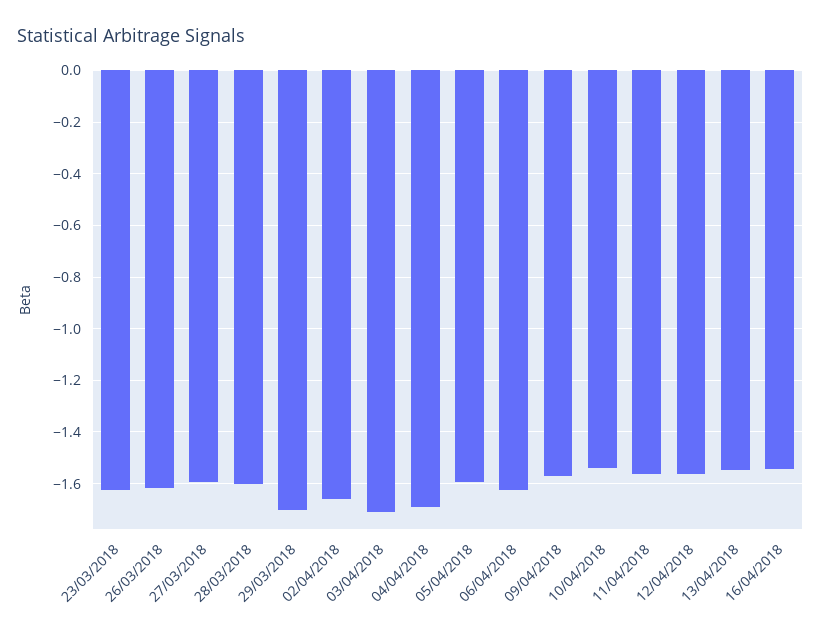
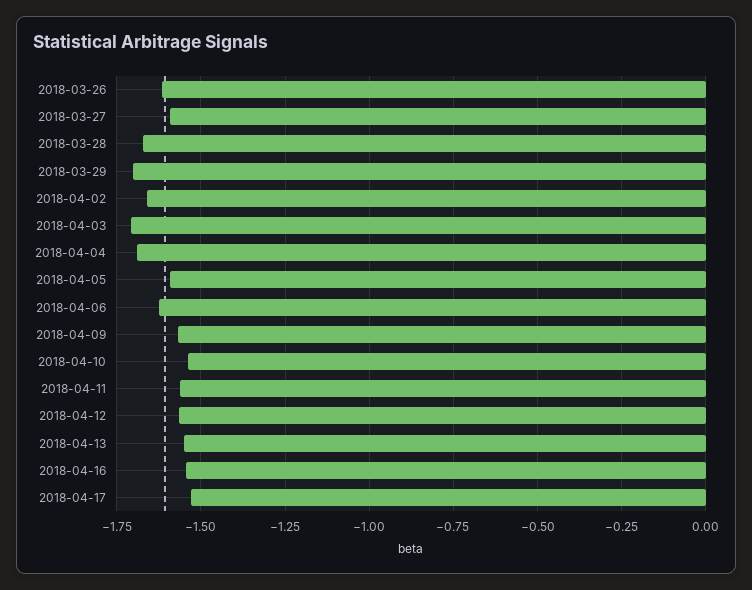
23/03/2018: -1.625 -> none
28/03/2018: -1.6 -> -1.675
2018-04-17: none -> -1.525

